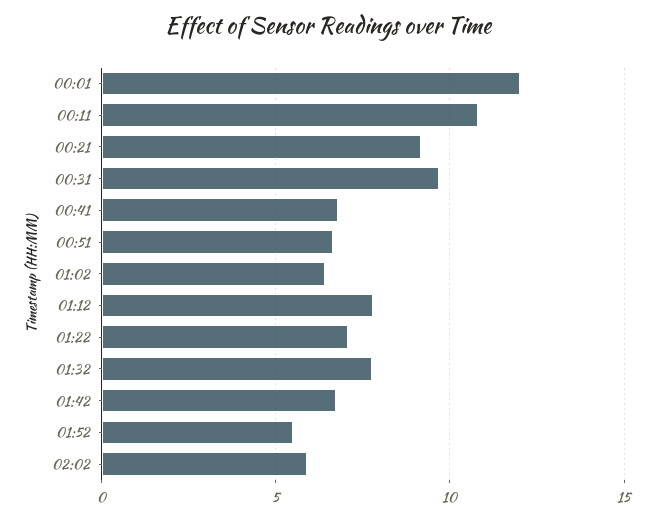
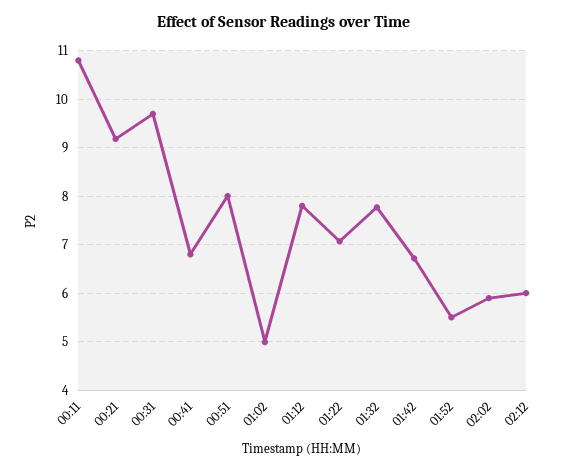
00:01: 12 -> none
00:51: 6.5 -> 8
01:02: 6.5 -> 5
02:12: none -> 6

